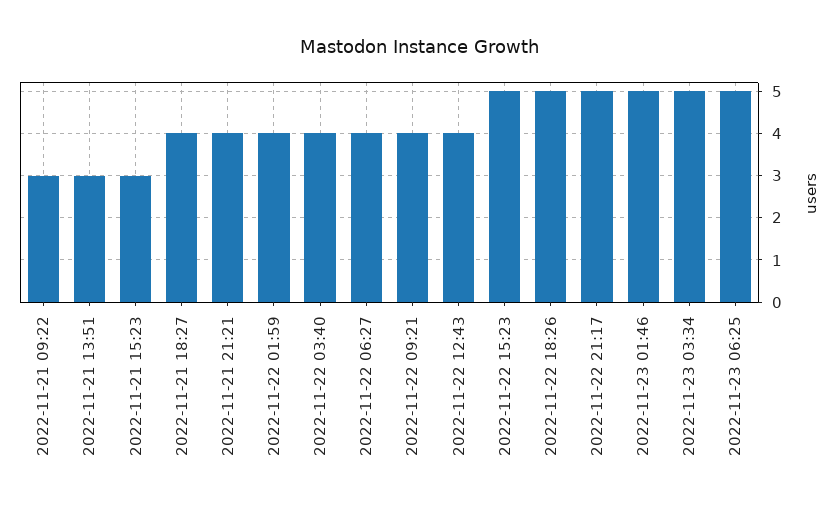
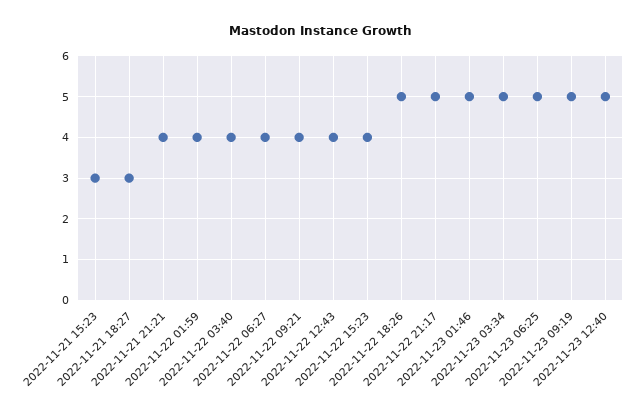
2022-11-21 09:22: 3 -> none
2022-11-21 13:51: 3 -> none
2022-11-21 18:27: 4 -> 3
2022-11-22 15:23: 5 -> 4
2022-11-23 09:19: none -> 5
2022-11-23 12:40: none -> 5

